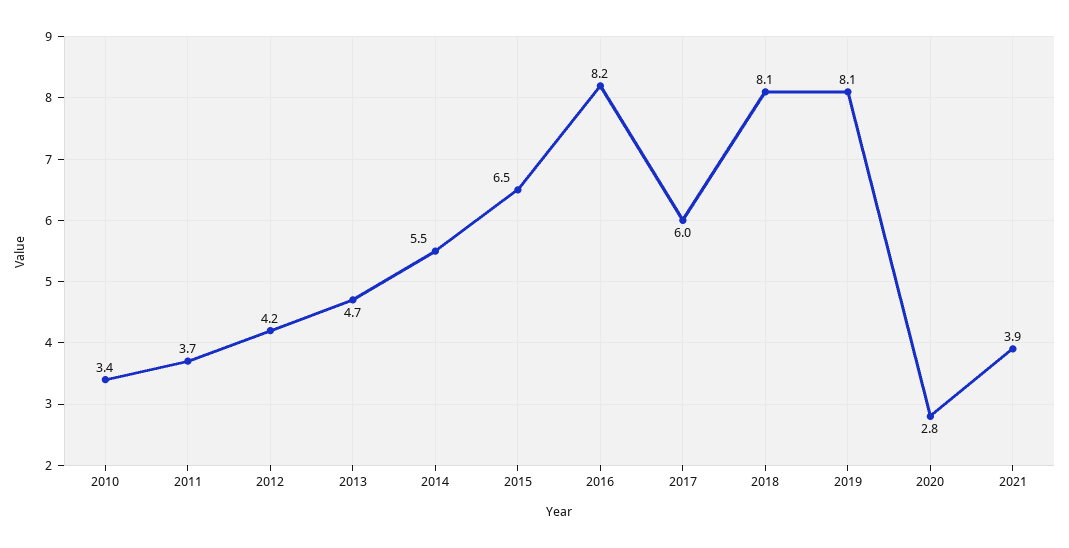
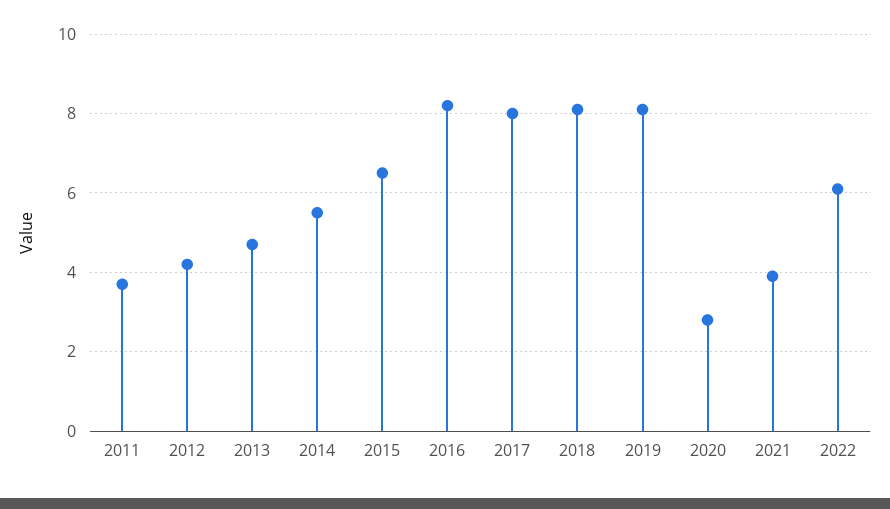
2010: 3.4 -> none
2017: 6 -> 8
2022: none -> 6

